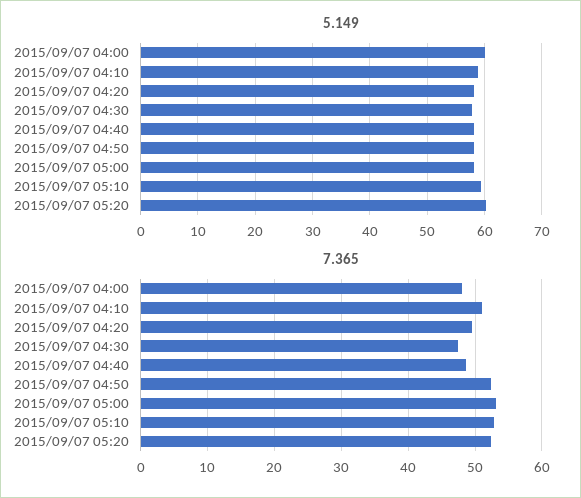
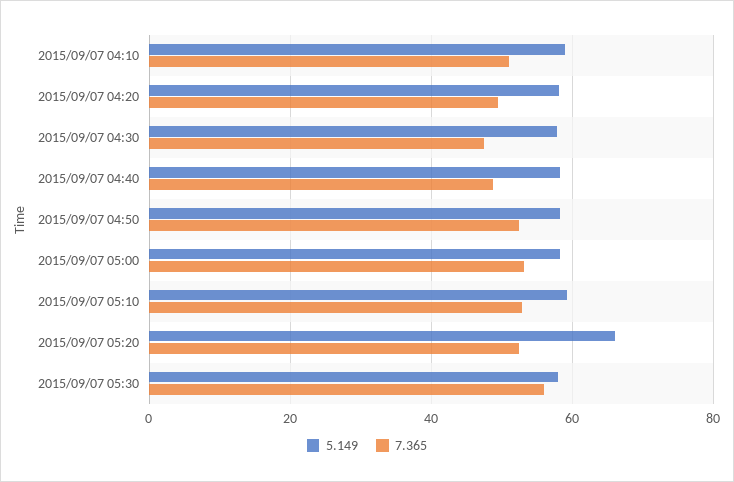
5.149, 2015/09/07 04:00: 60 -> none
5.149, 2015/09/07 05:20: 60 -> 66
7.365, 2015/09/07 04:00: 48 -> none
5.149, 2015/09/07 05:30: none -> 58
7.365, 2015/09/07 05:30: none -> 56

